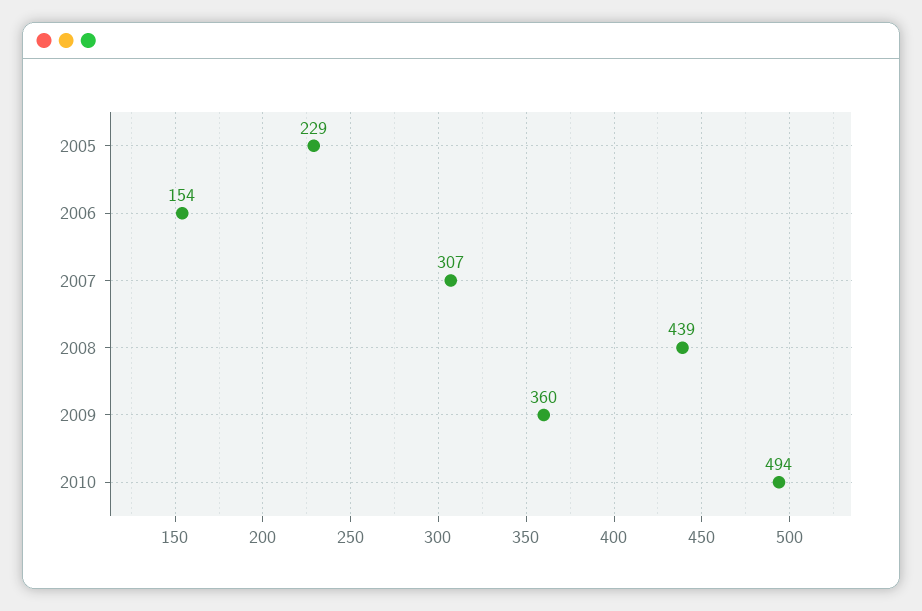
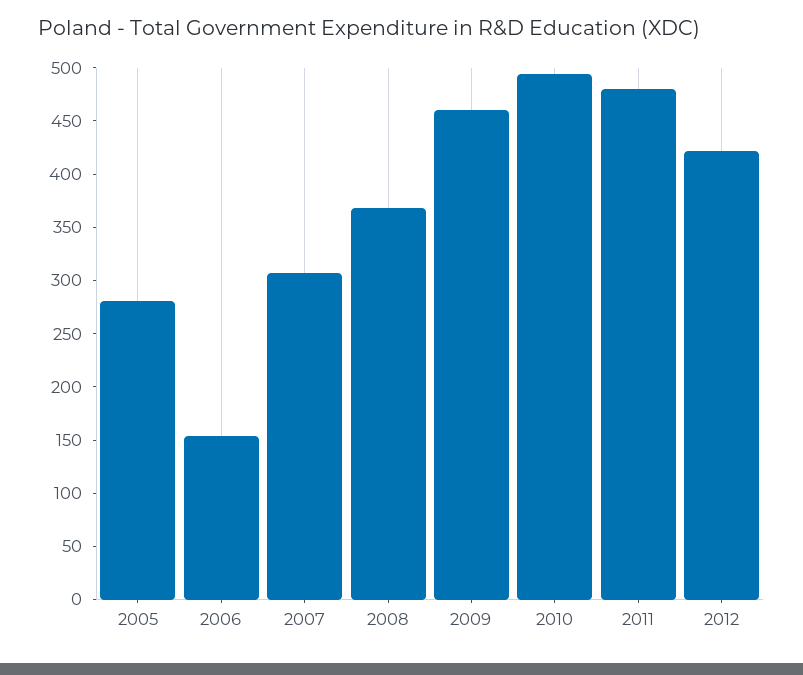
2005: 229 -> 280
2008: 439 -> 370
2009: 360 -> 460
2011: none -> 480
2012: none -> 420

